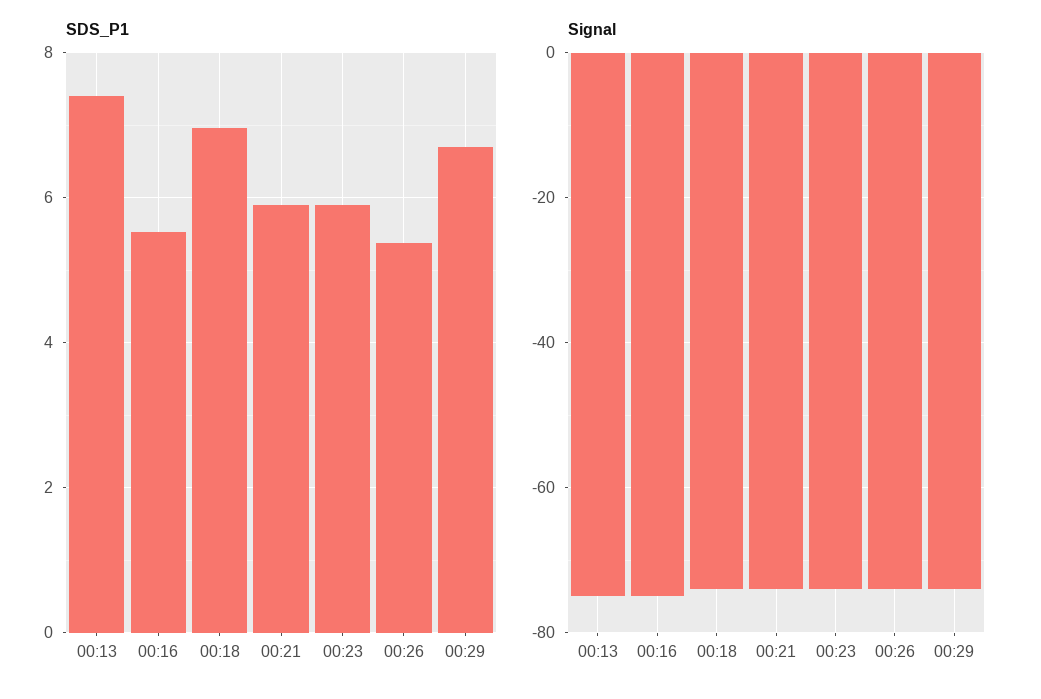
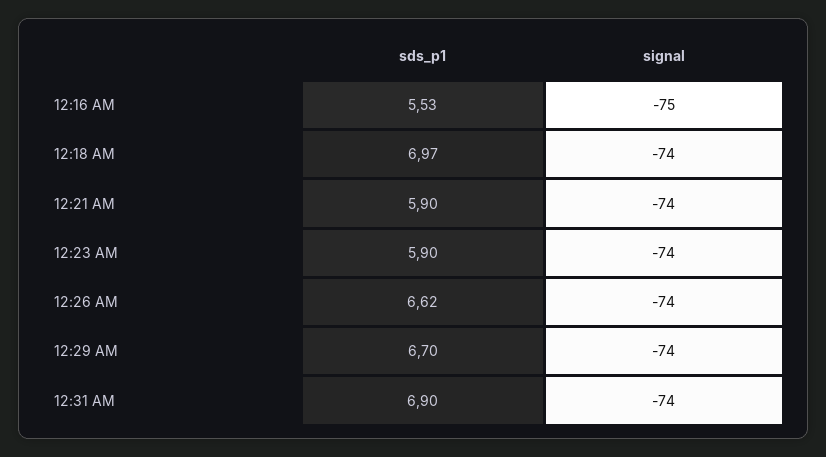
SDS_P1, 00:13: 7.4 -> none
SDS_P1, 00:26: 5.4 -> 6.62
Signal, 00:13: -75 -> none
SDS_P1, 12:31 AM: none -> 6.9
Signal, 12:31 AM: none -> -74

